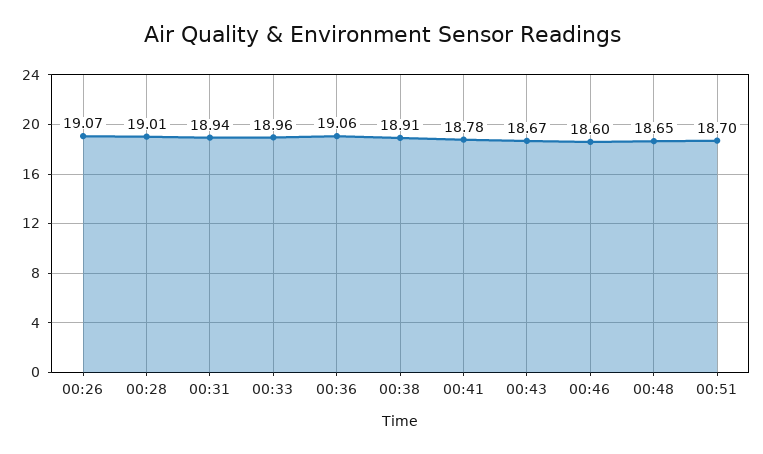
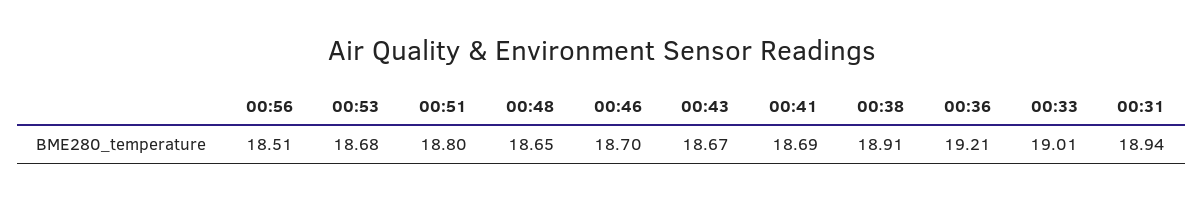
00:26: 19.07 -> none
00:28: 19.01 -> none
00:33: 18.96 -> 19.01
00:36: 19.06 -> 19.21
00:41: 18.78 -> 18.69
00:46: 18.6 -> 18.7
00:51: 18.7 -> 18.8
00:56: none -> 18.51
00:53: none -> 18.68

